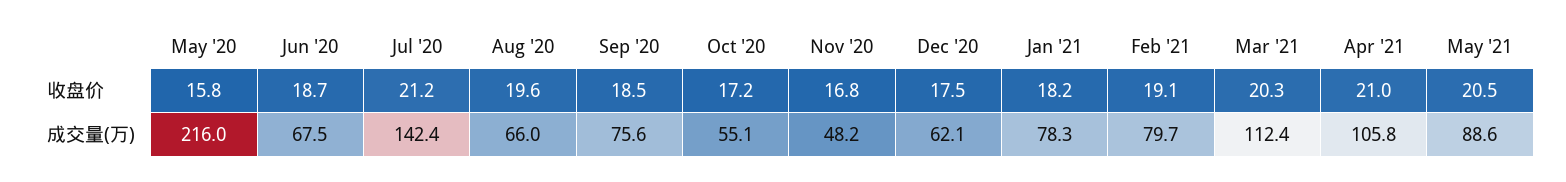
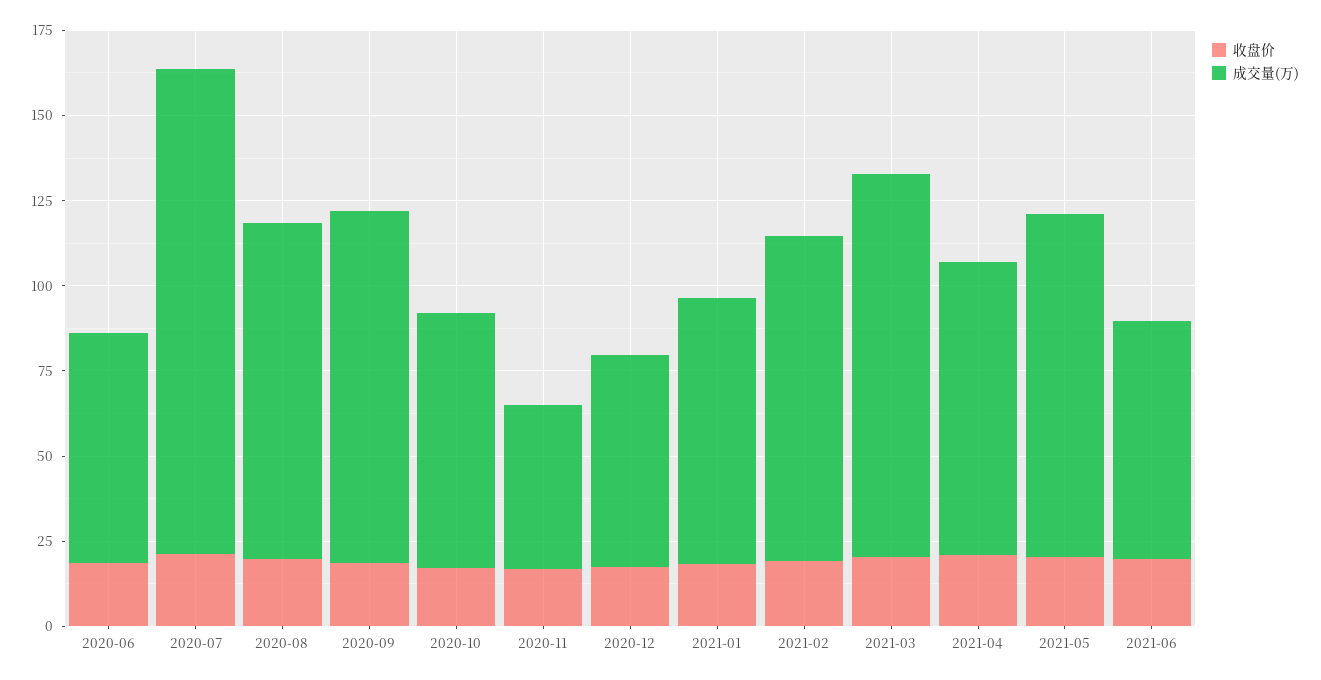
收盘价, May '20: 15.8 -> none
成交量(万), May '20: 216 -> none
成交量(万), Aug '20: 66 -> 100
成交量(万), Sep '20: 75.6 -> 105
成交量(万), Oct '20: 55.1 -> 75
成交量(万), Feb '21: 79.7 -> 95
成交量(万), Apr '21: 105.8 -> 85
成交量(万), May '21: 88.6 -> 100
收盘价, 2021-06: none -> 20
成交量(万), 2021-06: none -> 70

